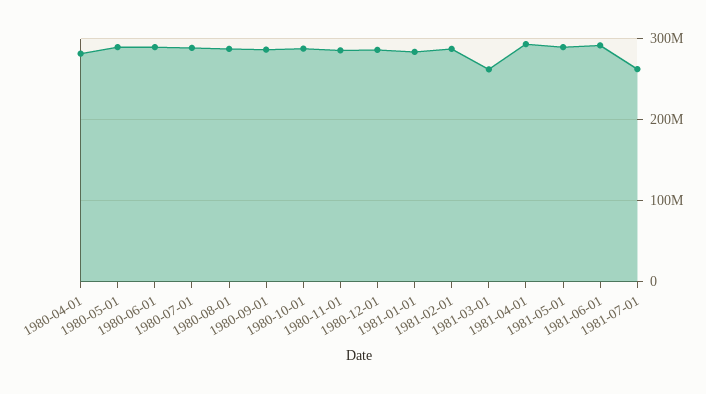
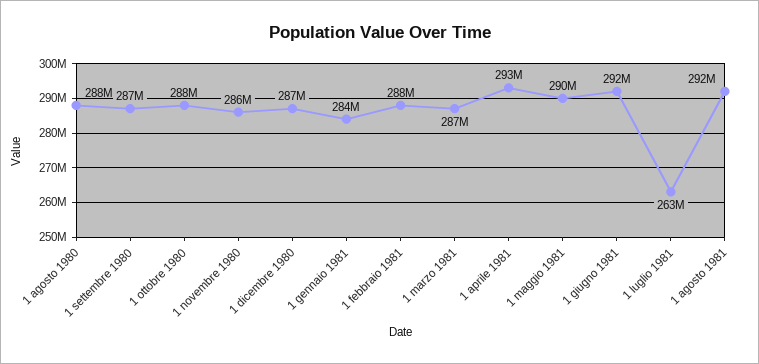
1980-04-01: 280000000 -> none
1980-05-01: 290000000 -> none
1980-06-01: 290000000 -> none
1980-07-01: 290000000 -> none
1981-03-01: 260000000 -> 287000000
1 agosto 1981: none -> 292000000

